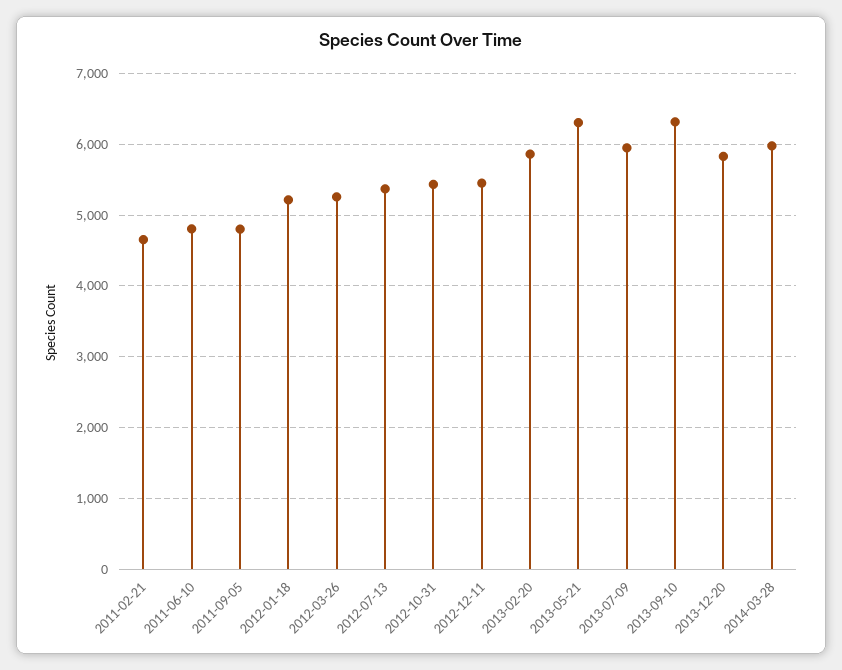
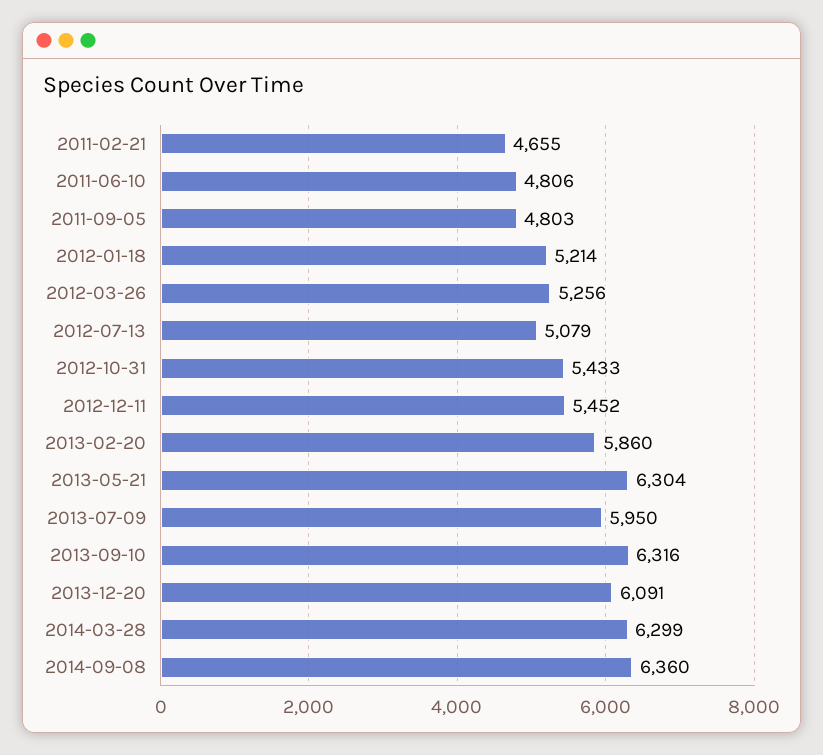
2012-07-13: 5400 -> 5079
2013-12-20: 5800 -> 6091
2014-03-28: 6000 -> 6299
2014-09-08: none -> 6360

